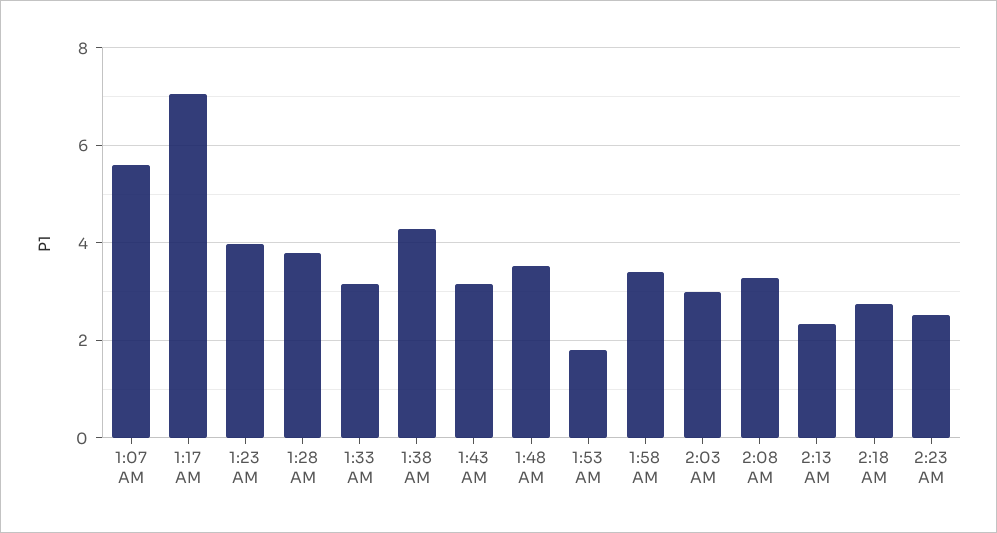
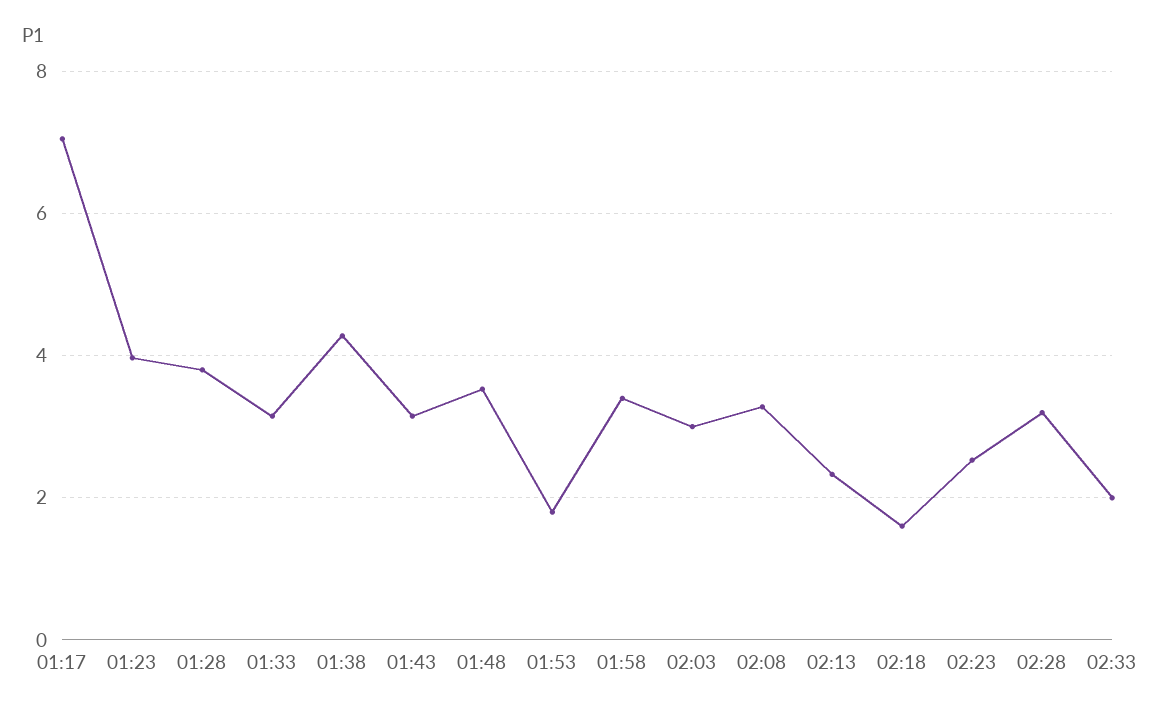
1:07 AM: 5.6 -> none
2:18 AM: 2.8 -> 1.6
02:28: none -> 3.2
02:33: none -> 2

